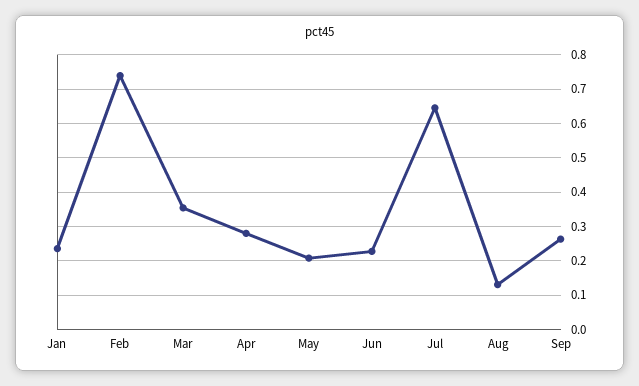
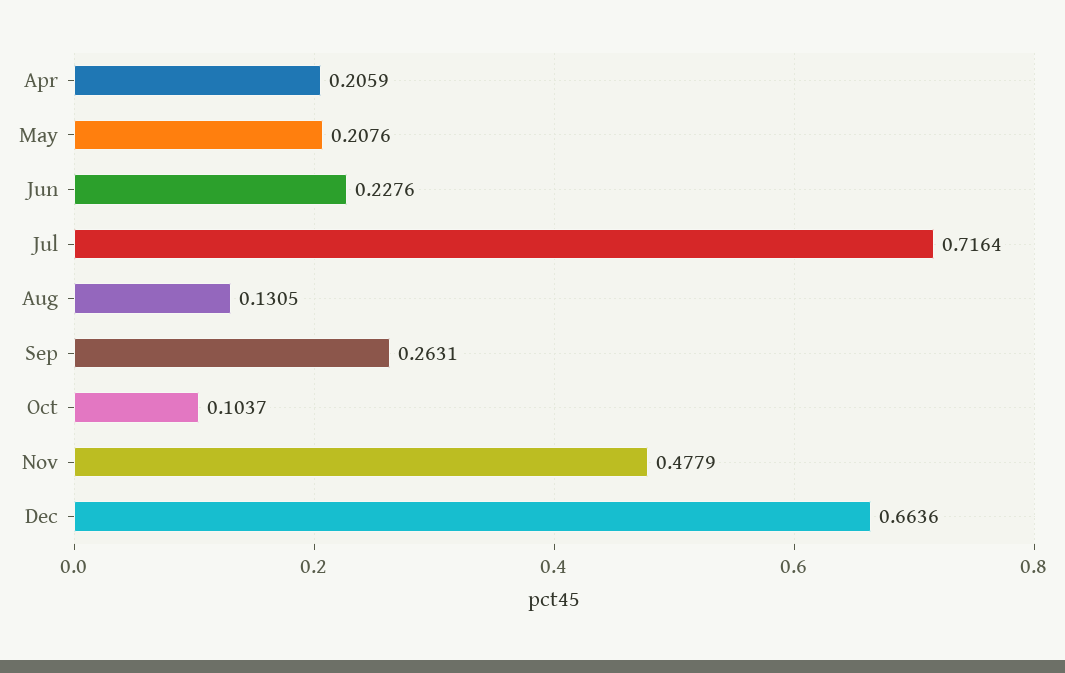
Jan: 0.24 -> none
Feb: 0.74 -> none
Mar: 0.36 -> none
Apr: 0.28 -> 0.2059
Jul: 0.64 -> 0.7164
Oct: none -> 0.1037
Nov: none -> 0.4779
Dec: none -> 0.6636

